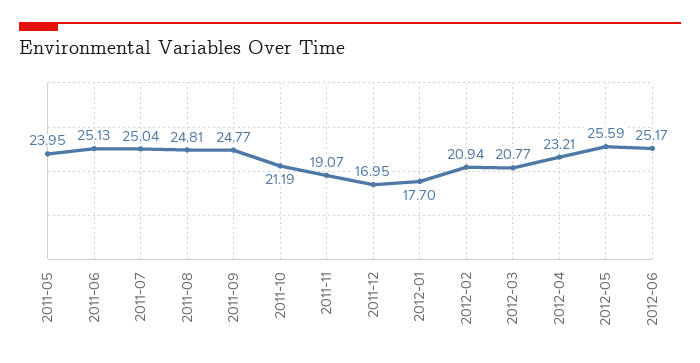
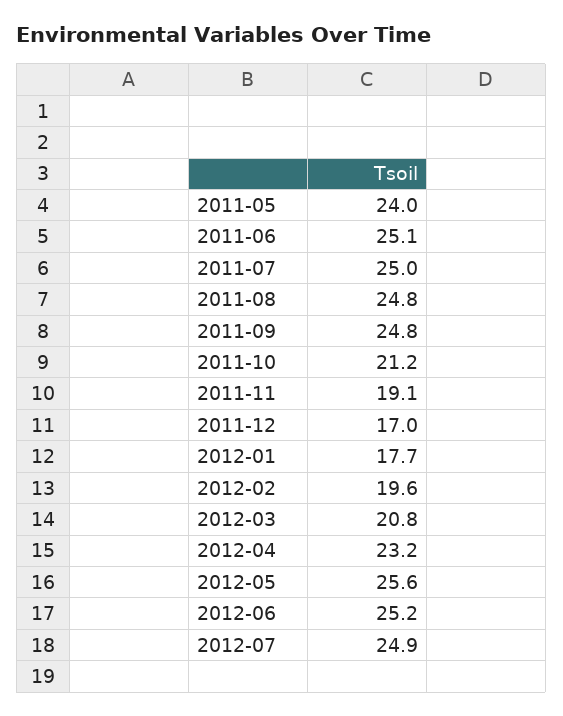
2012-02: 20.94 -> 19.6
2012-07: none -> 24.9

